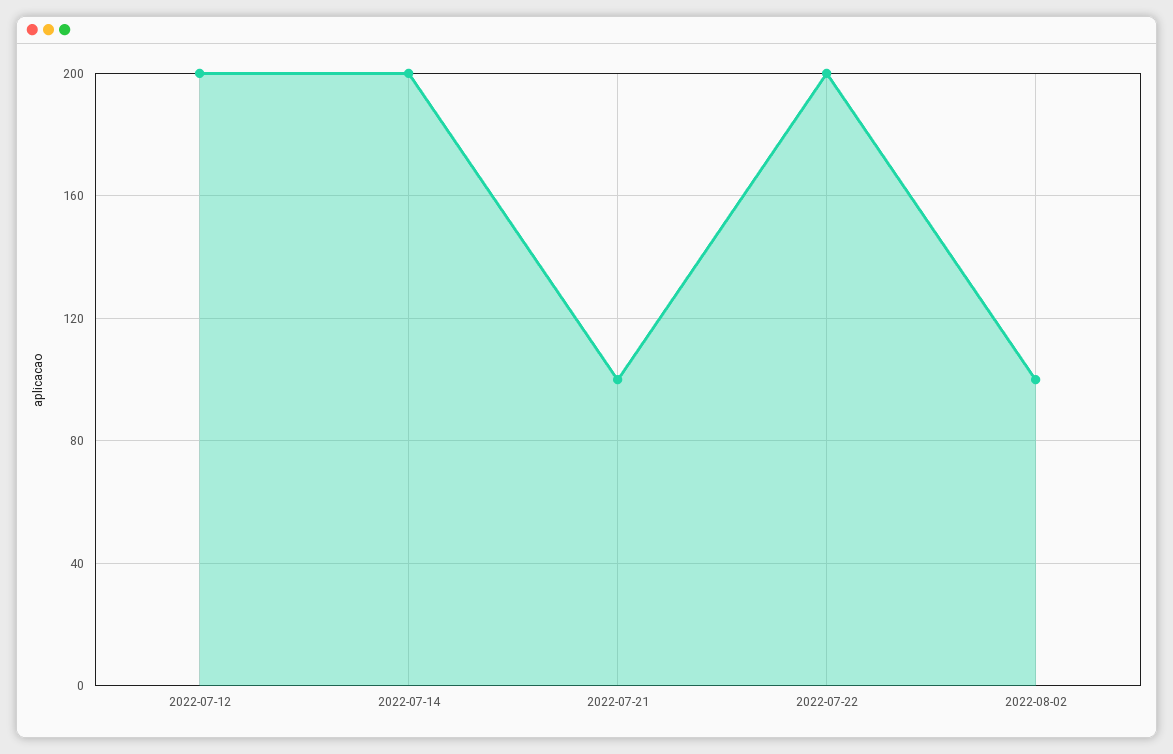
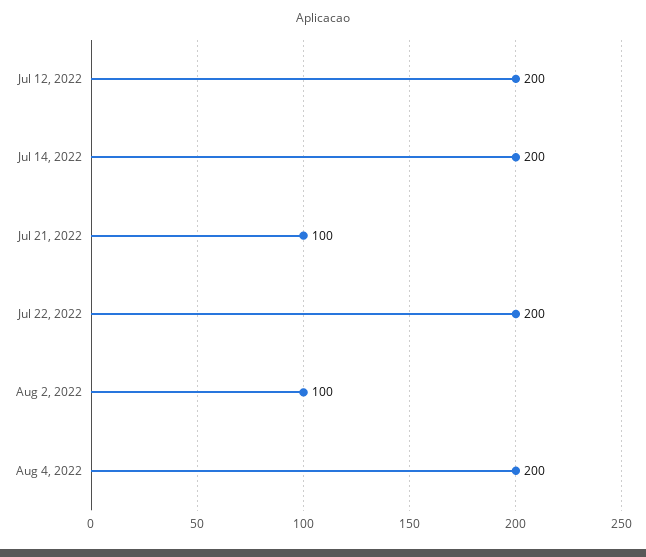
Aug 4, 2022: none -> 200

